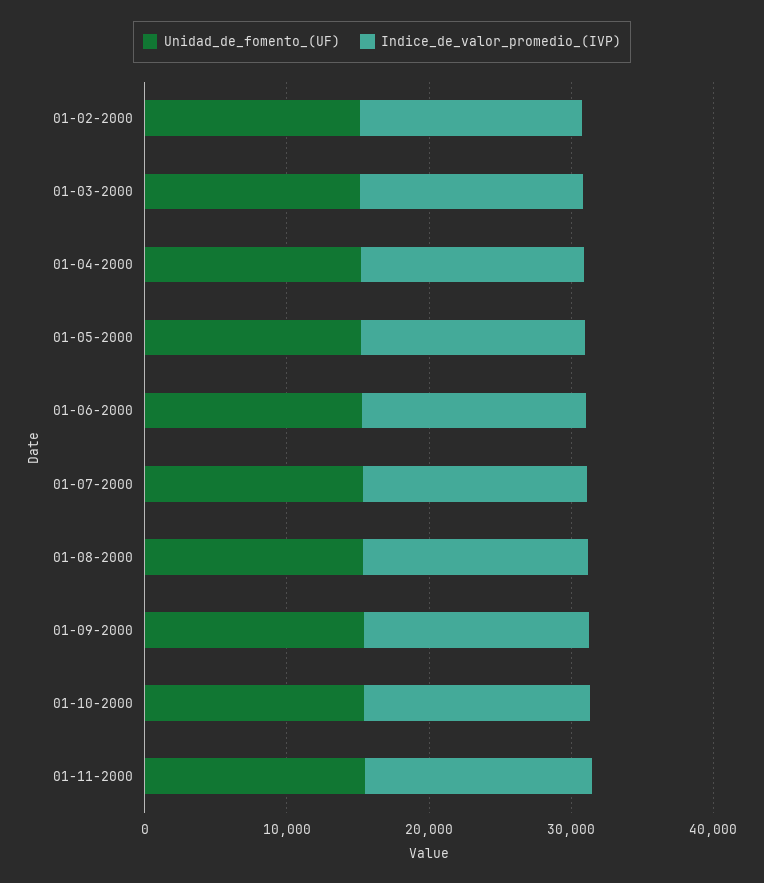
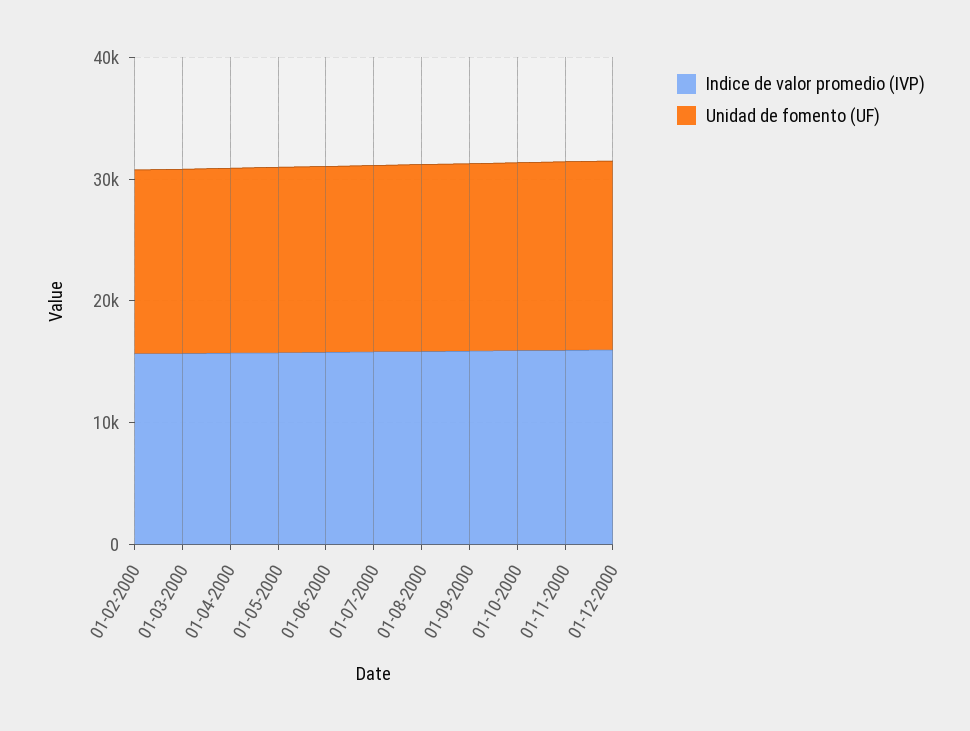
Indice_de_valor_promedio_(IVP), 01-12-2000: none -> 16000
Unidad_de_fomento_(UF), 01-12-2000: none -> 16000

